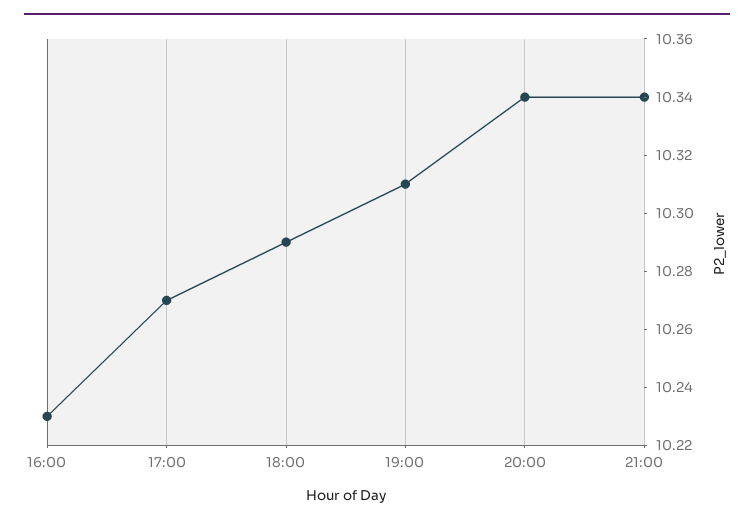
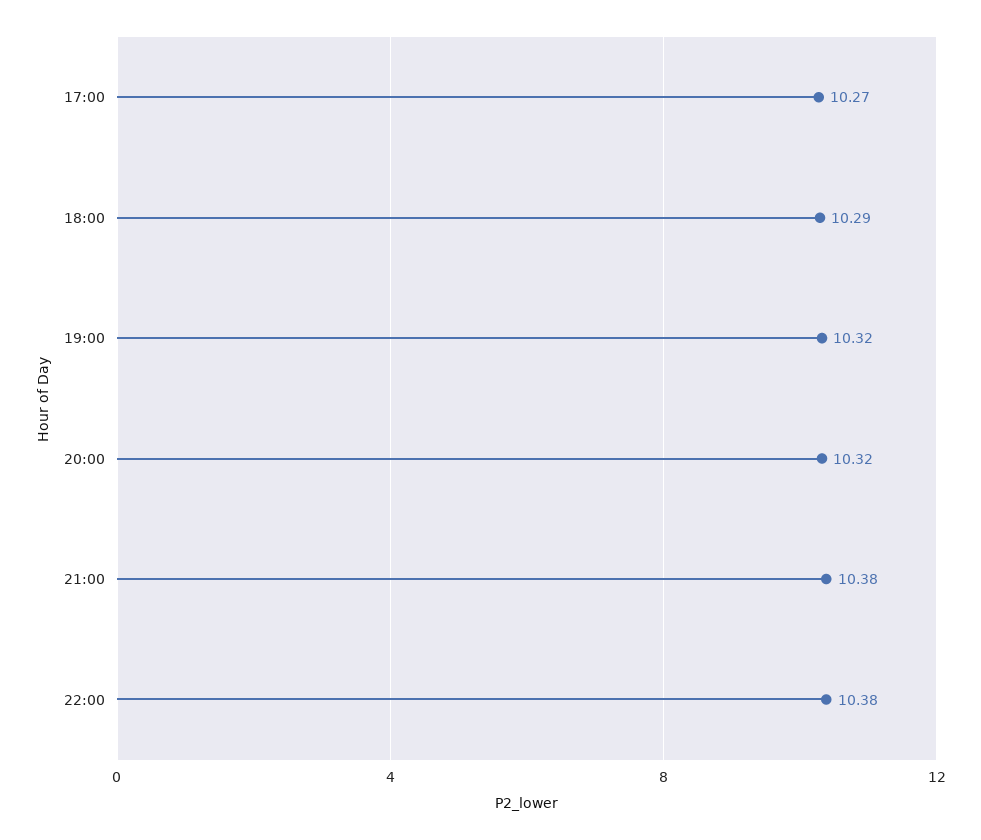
16:00: 10.23 -> none
19:00: 10.31 -> 10.32
20:00: 10.34 -> 10.32
21:00: 10.34 -> 10.38
22:00: none -> 10.38

